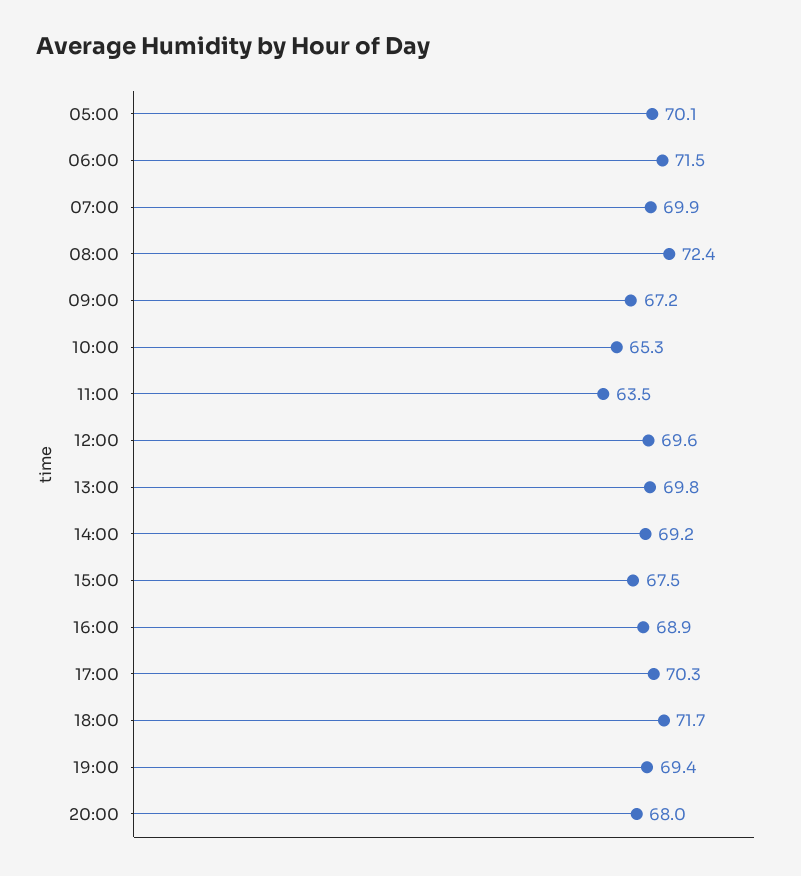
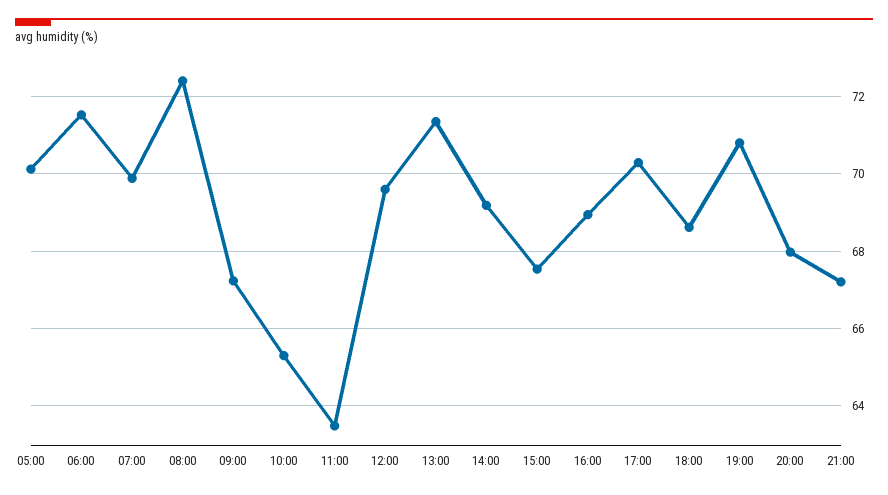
13:00: 69.8 -> 71.4
18:00: 71.7 -> 68.6
19:00: 69.4 -> 70.8
21:00: none -> 67.2

